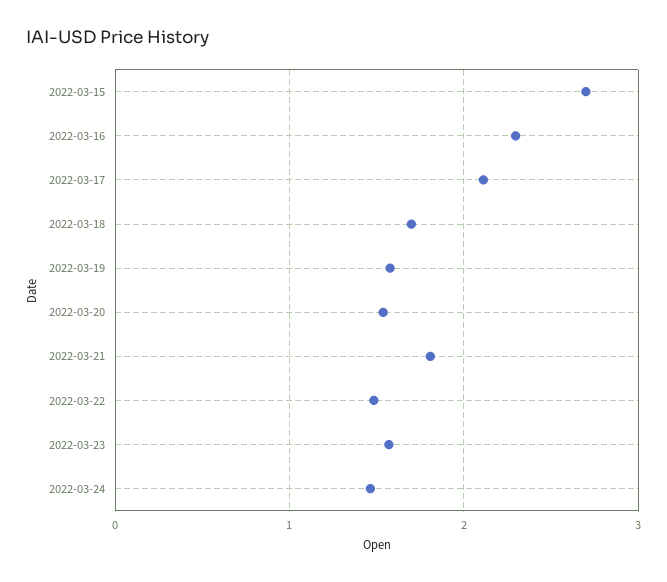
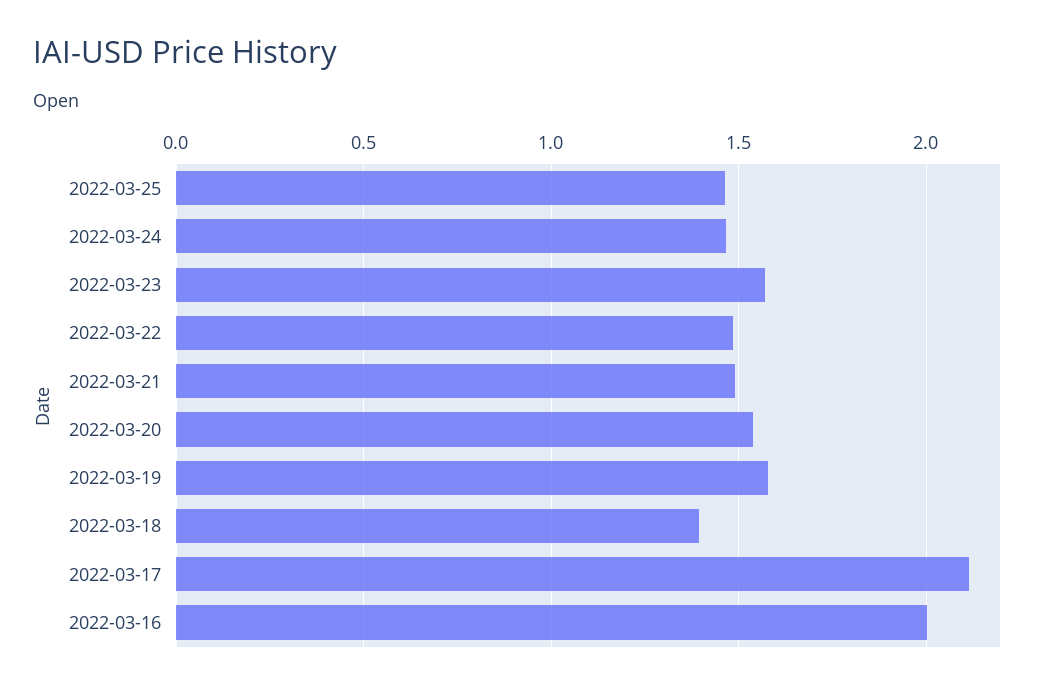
2022-03-15: 2.7 -> none
2022-03-16: 2.3 -> 2
2022-03-18: 1.7 -> 1.4
2022-03-21: 1.8 -> 1.5
2022-03-25: none -> 1.45

